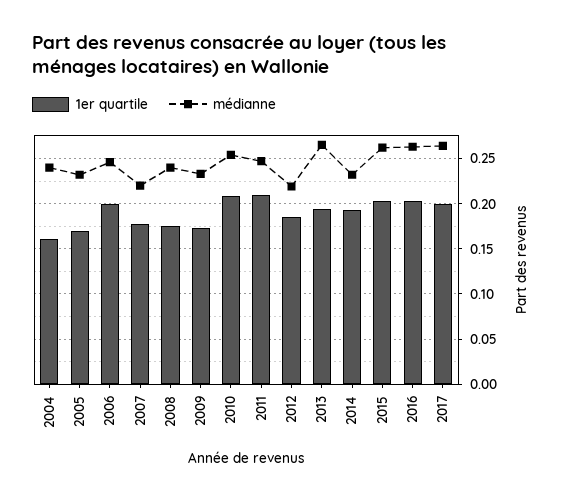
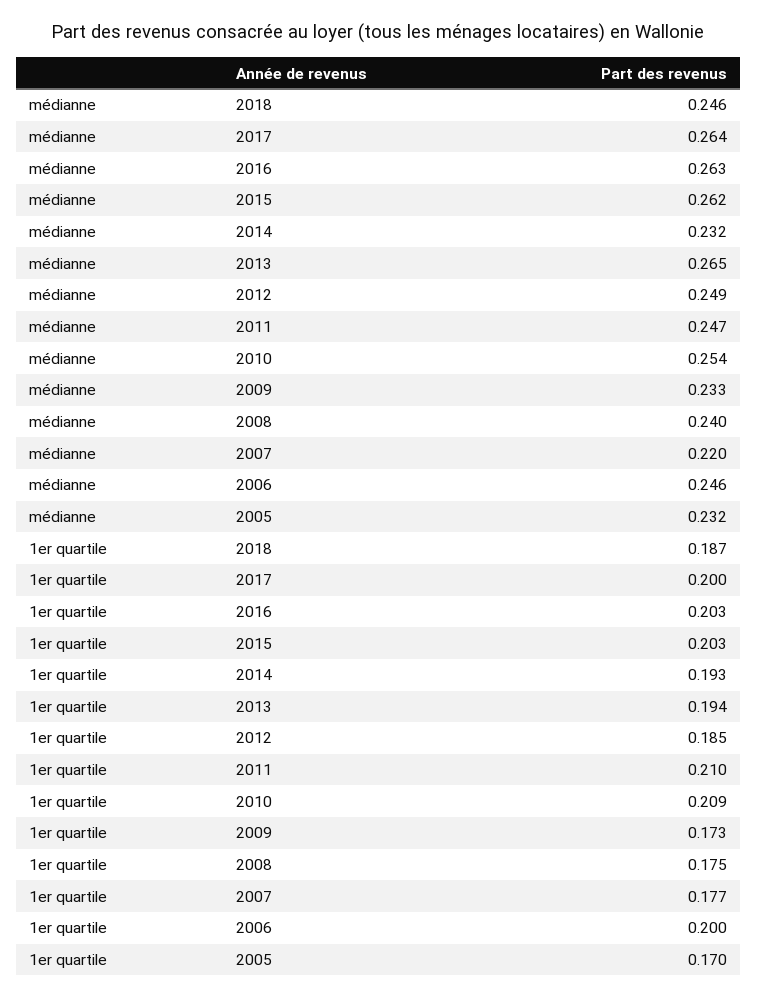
1er quartile, 2004: 0.16 -> none
médianne, 2004: 0.24 -> none
médianne, 2012: 0.22 -> 0.249
médianne, 2018: none -> 0.246
1er quartile, 2018: none -> 0.187

